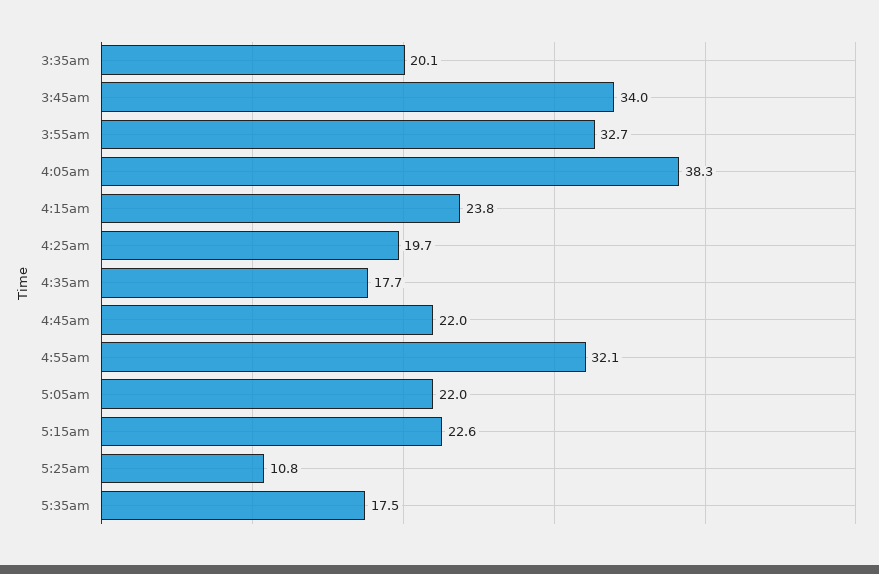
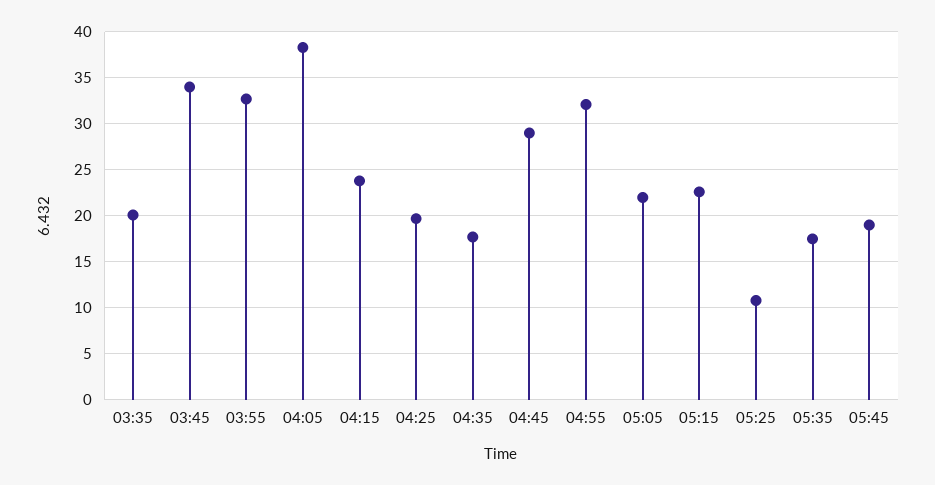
4:45am: 22 -> 29
05:45: none -> 19

